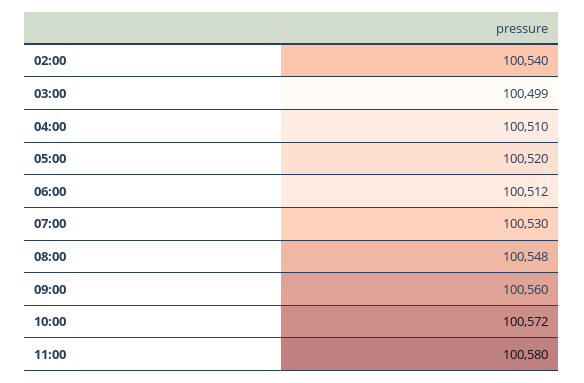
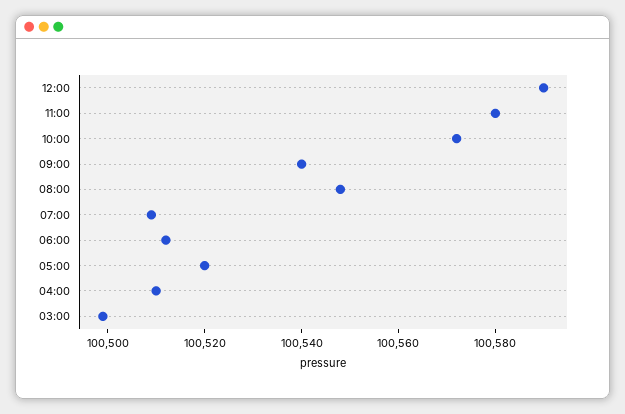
02:00: 100540 -> none
07:00: 100530 -> 100510
09:00: 100560 -> 100540
12:00: none -> 100590

